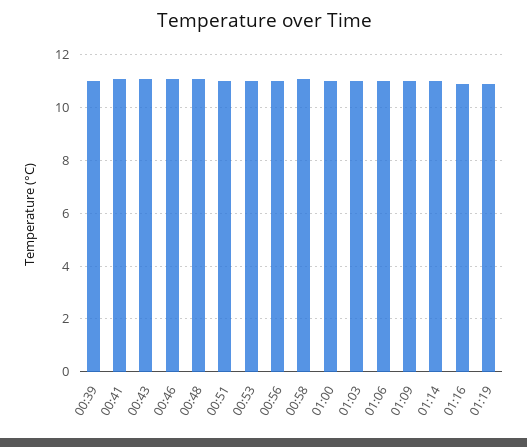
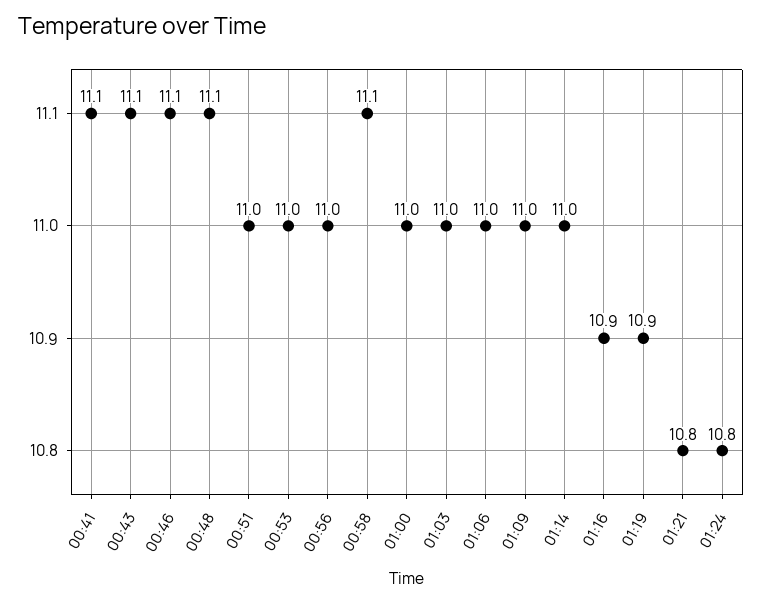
00:39: 11 -> none
01:21: none -> 10.8
01:24: none -> 10.8

